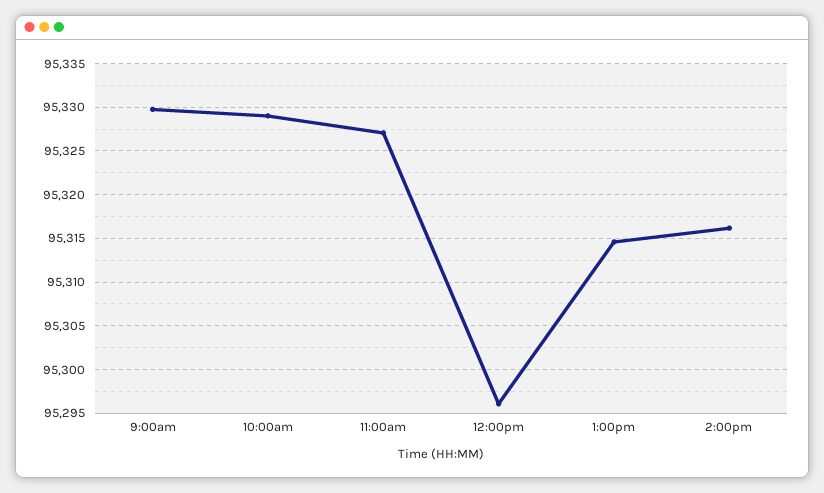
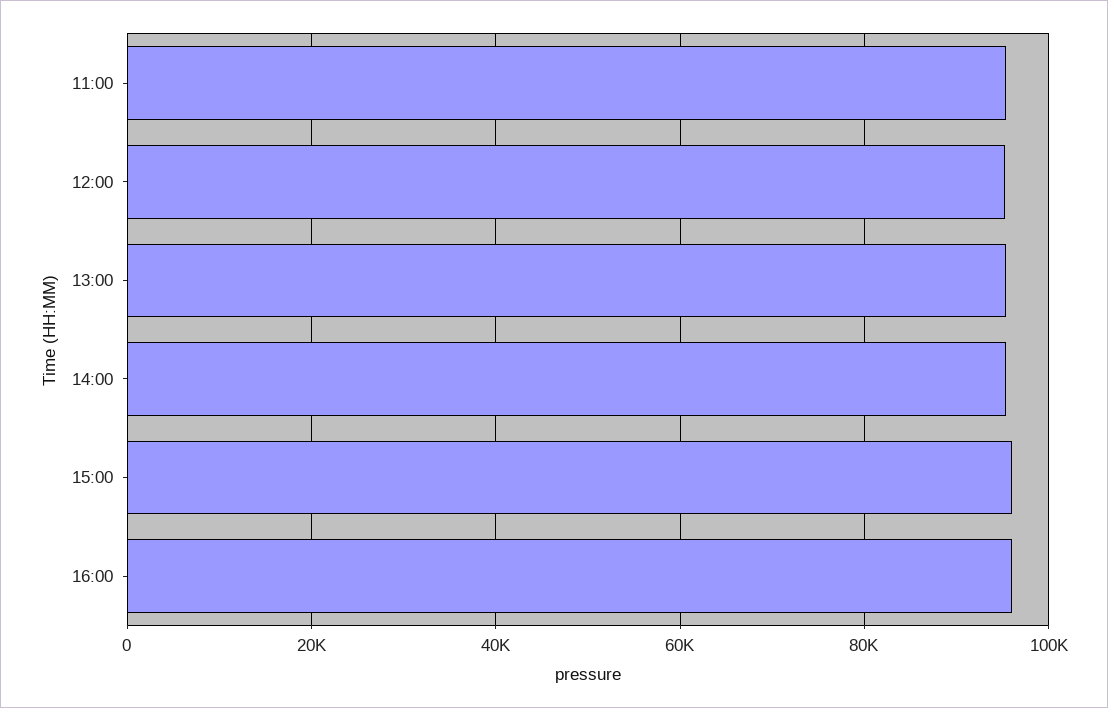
9:00am: 95330 -> none
10:00am: 95329 -> none
15:00: none -> 96000
16:00: none -> 96000

